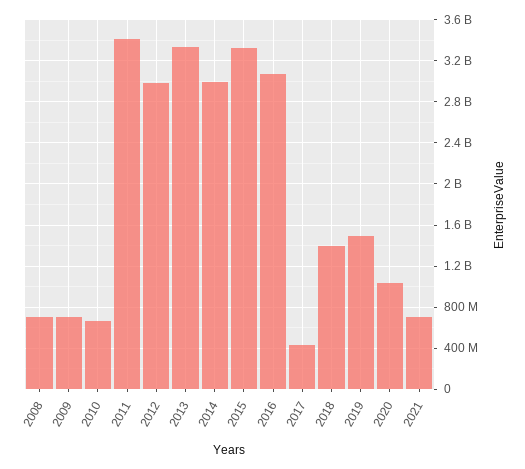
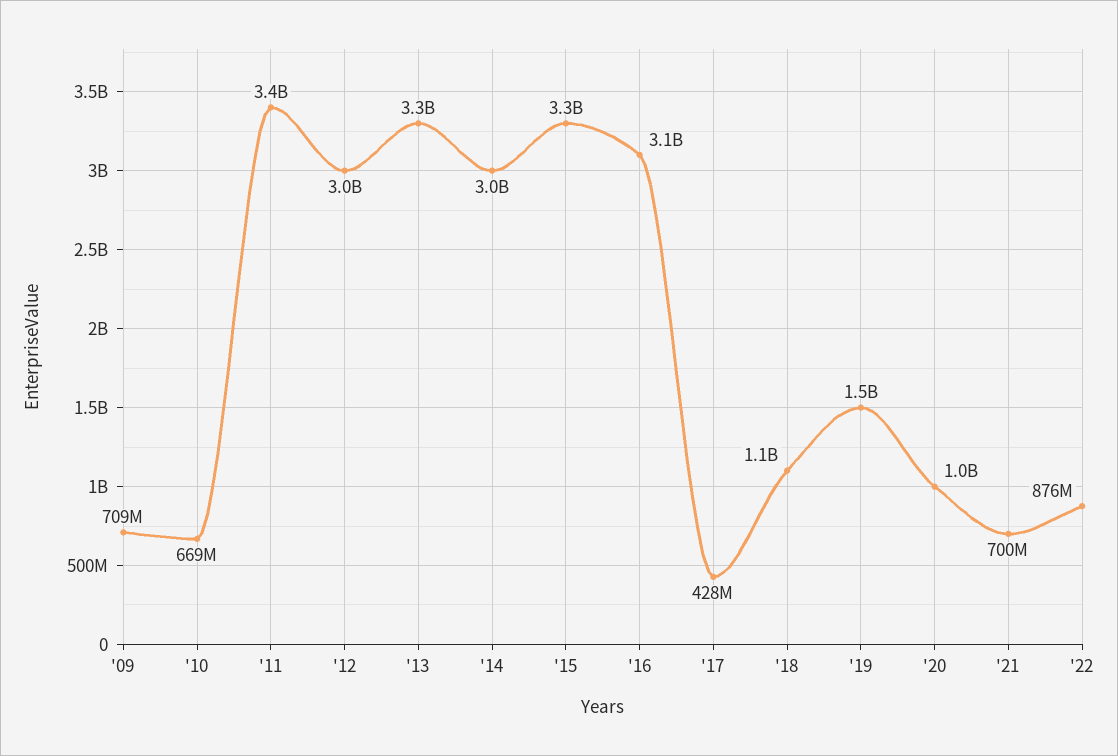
2008: 700000000 -> none
2018: 1400000000 -> 1100000000
'22: none -> 876000000

